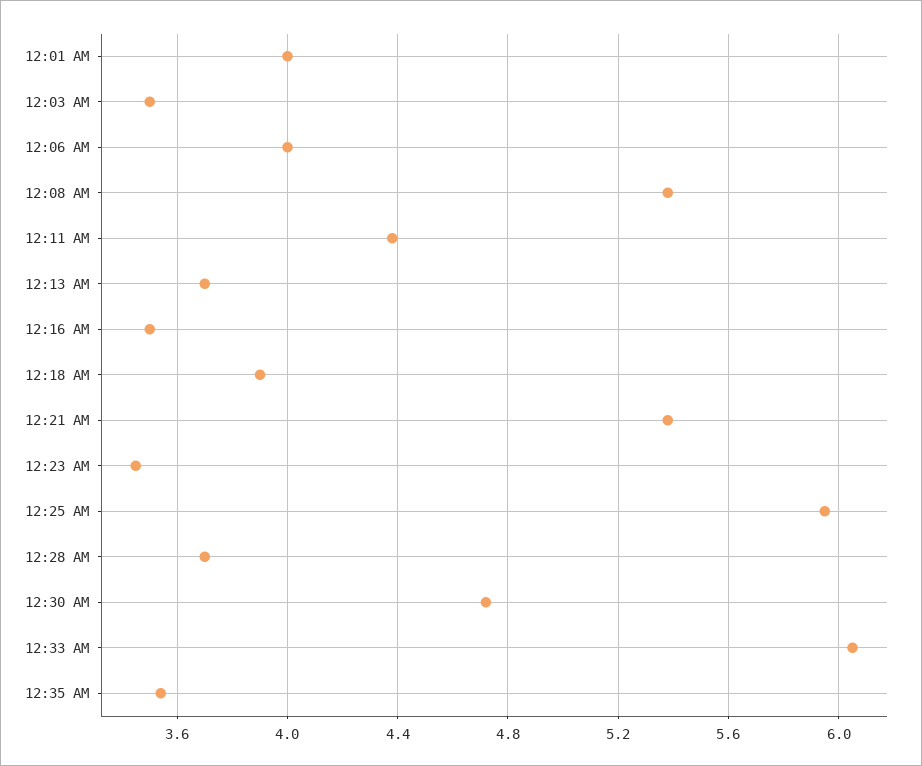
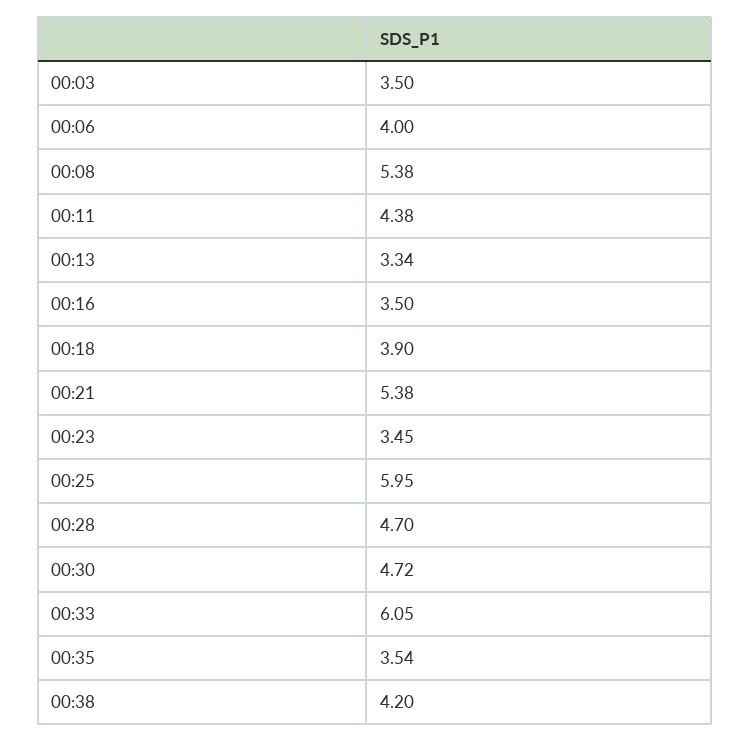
12:01 AM: 4 -> none
12:13 AM: 3.7 -> 3.34
12:28 AM: 3.7 -> 4.7
00:38: none -> 4.2

